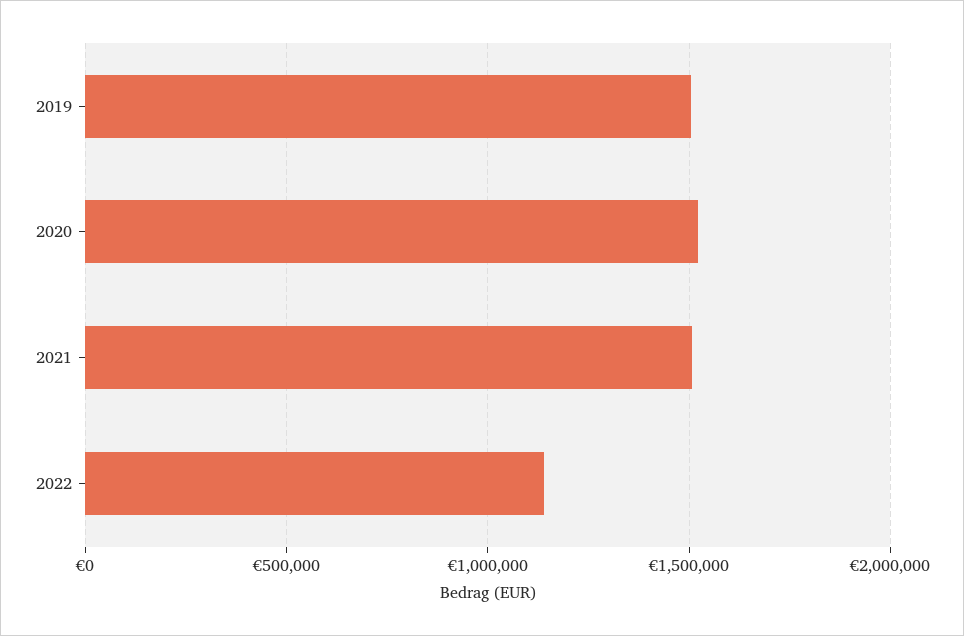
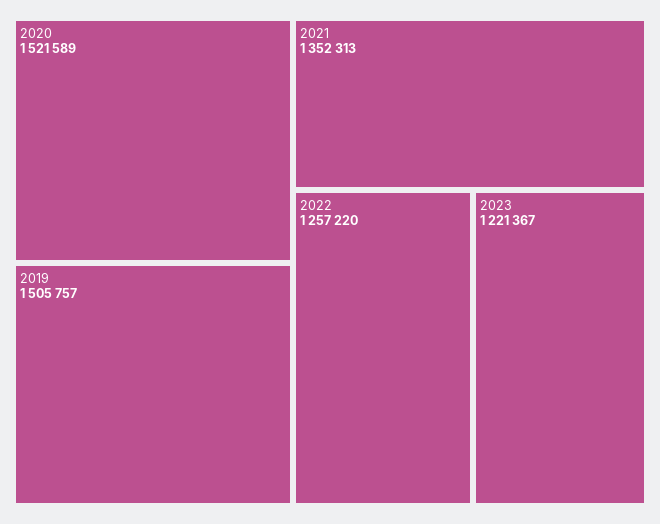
2021: 1500000 -> 1352313
2022: 1150000 -> 1257220
2023: none -> 1221367

